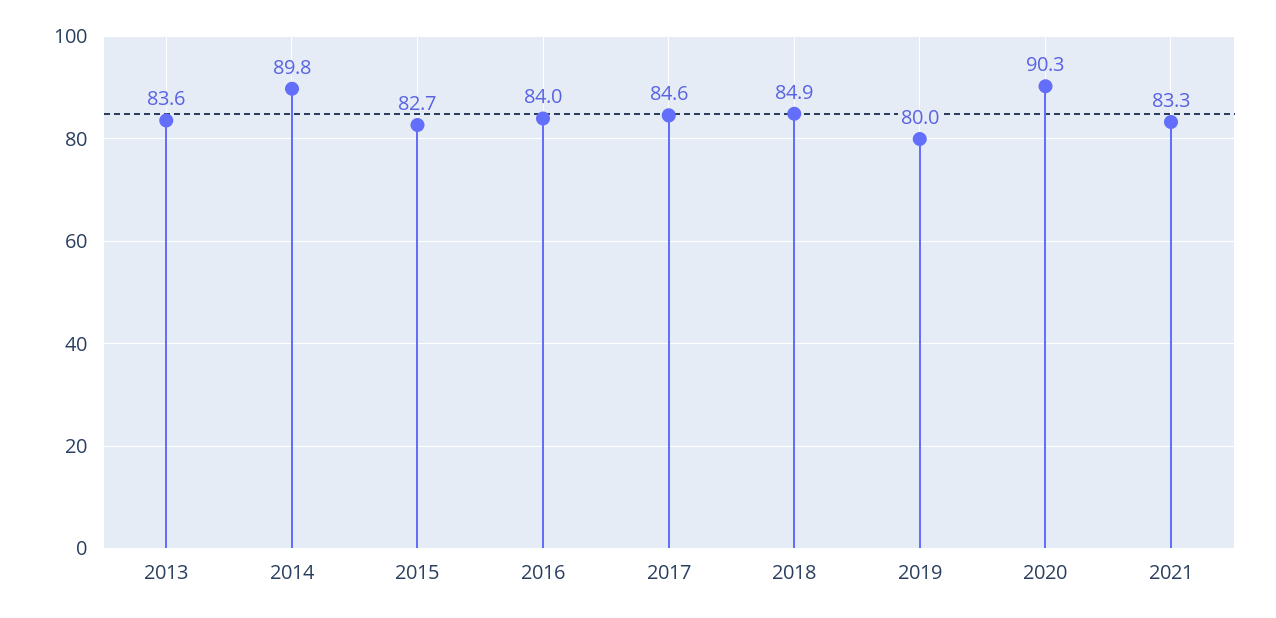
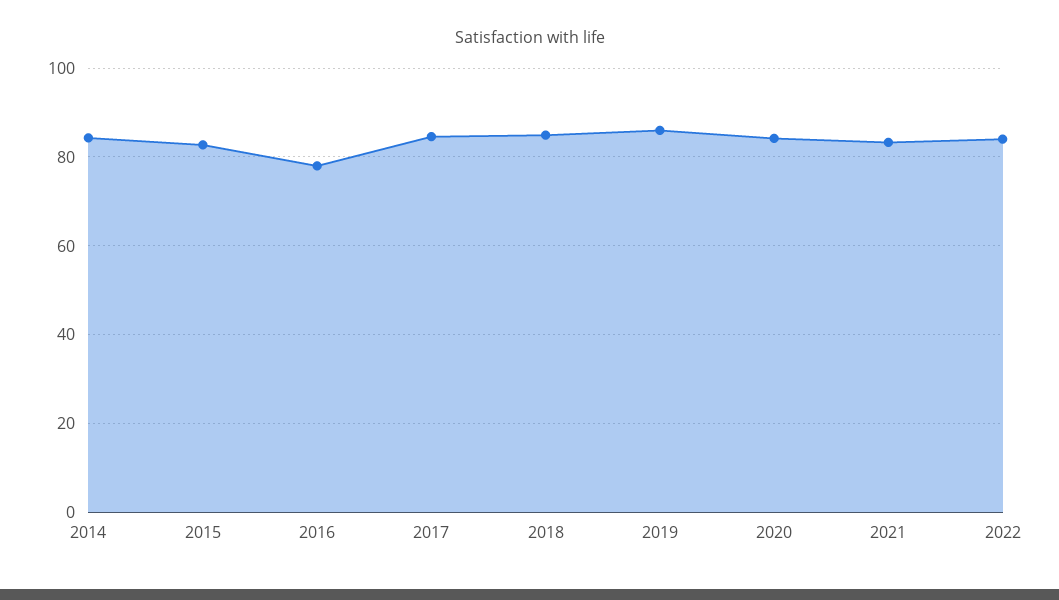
2013: 83.6 -> none
2014: 89.8 -> 84
2016: 84 -> 78
2019: 80 -> 86
2020: 90.3 -> 84
2022: none -> 84

